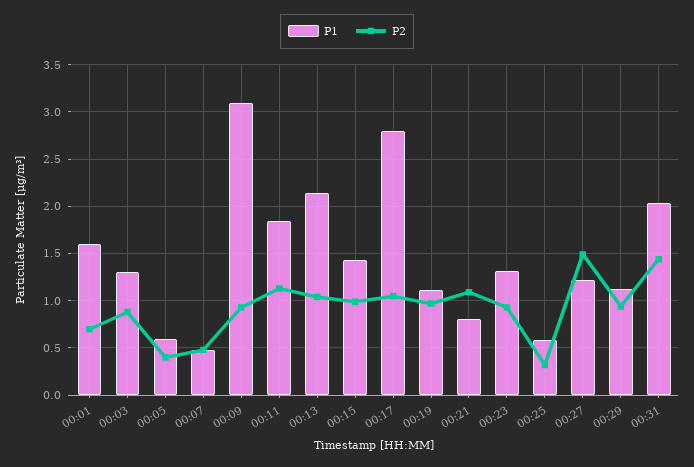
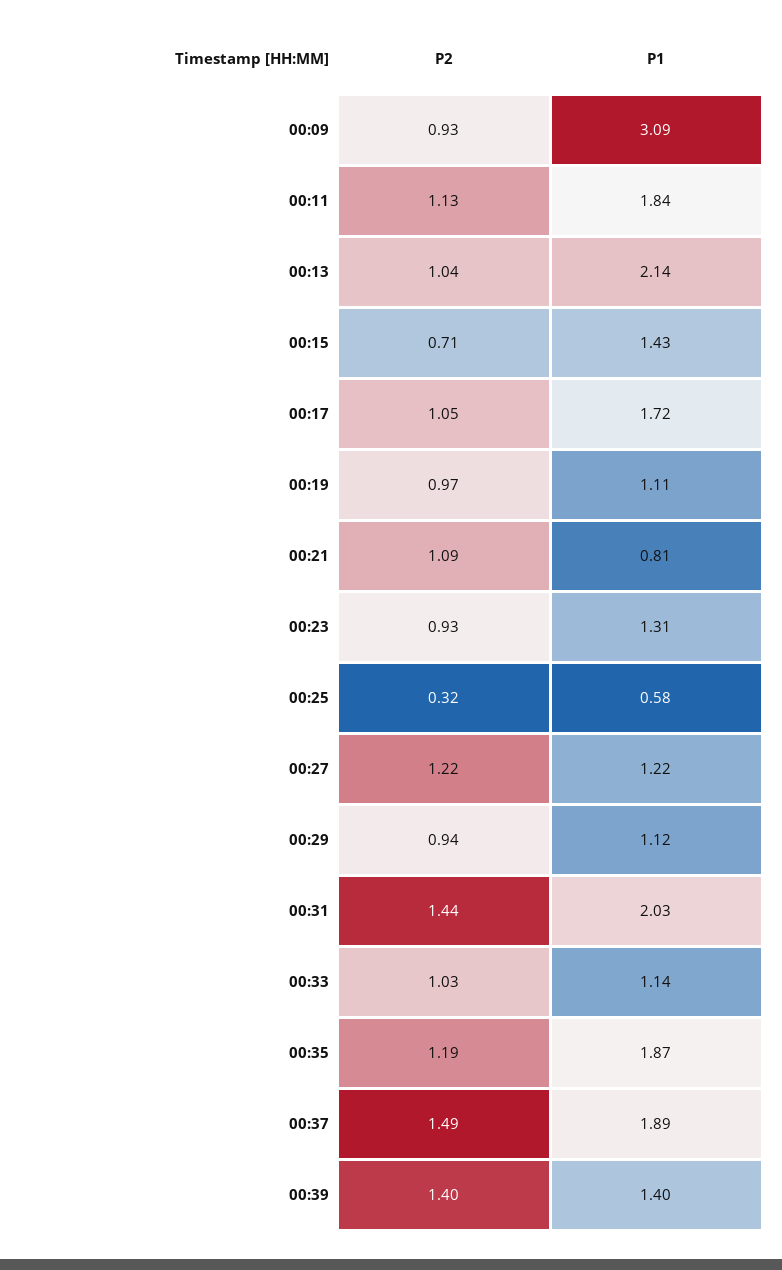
P1, 00:01: 1.6 -> none
P2, 00:01: 0.7 -> none
P1, 00:03: 1.3 -> none
P2, 00:03: 0.9 -> none
P1, 00:05: 0.6 -> none
P2, 00:05: 0.4 -> none
P1, 00:07: 0.5 -> none
P2, 00:07: 0.5 -> none
P2, 00:15: 1 -> 0.71
P1, 00:17: 2.8 -> 1.72
P2, 00:27: 1.5 -> 1.22
P2, 00:33: none -> 1.03
P1, 00:33: none -> 1.14
P2, 00:35: none -> 1.19
P1, 00:35: none -> 1.87
P2, 00:37: none -> 1.49
P1, 00:37: none -> 1.89
P2, 00:39: none -> 1.4
P1, 00:39: none -> 1.4

